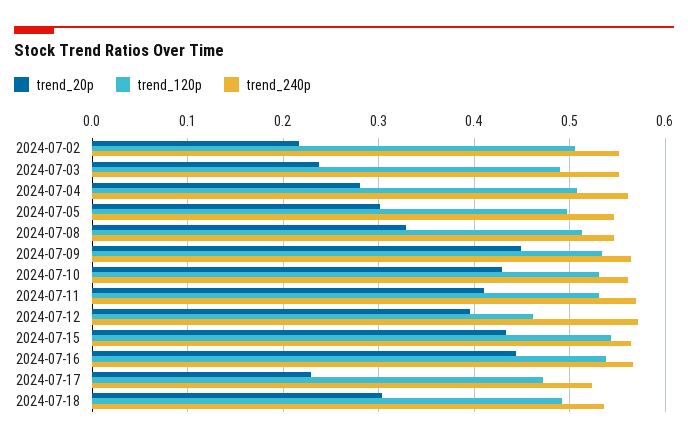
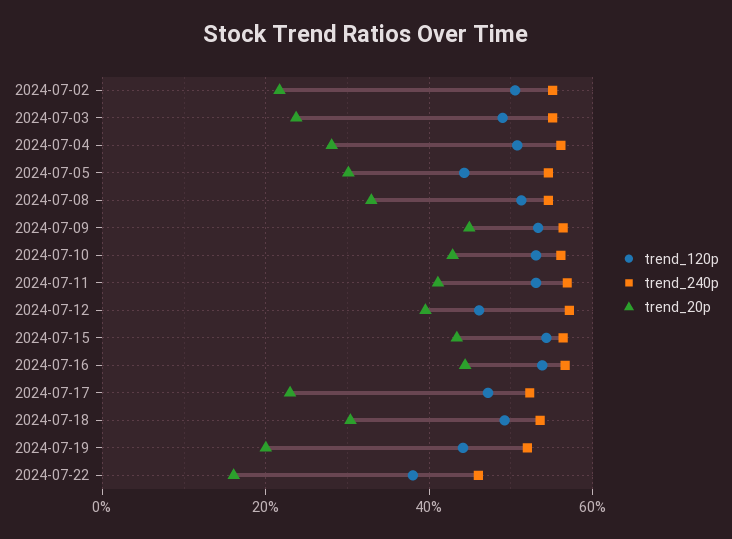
trend_120p, 2024-07-05: 0.5 -> 0.44
trend_120p, 2024-07-19: none -> 0.44
trend_240p, 2024-07-19: none -> 0.52
trend_20p, 2024-07-19: none -> 0.2
trend_120p, 2024-07-22: none -> 0.38
trend_240p, 2024-07-22: none -> 0.46
trend_20p, 2024-07-22: none -> 0.16

